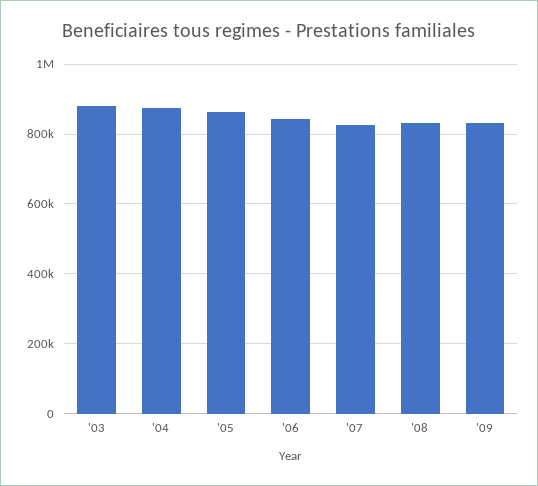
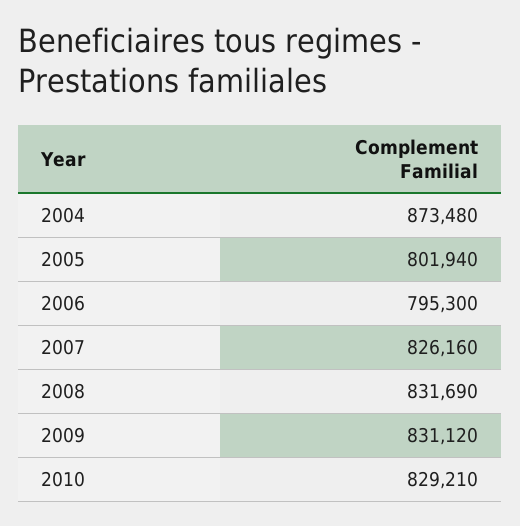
'03: 880000 -> none
'05: 860000 -> 801940
'06: 840000 -> 795300
2010: none -> 829210

